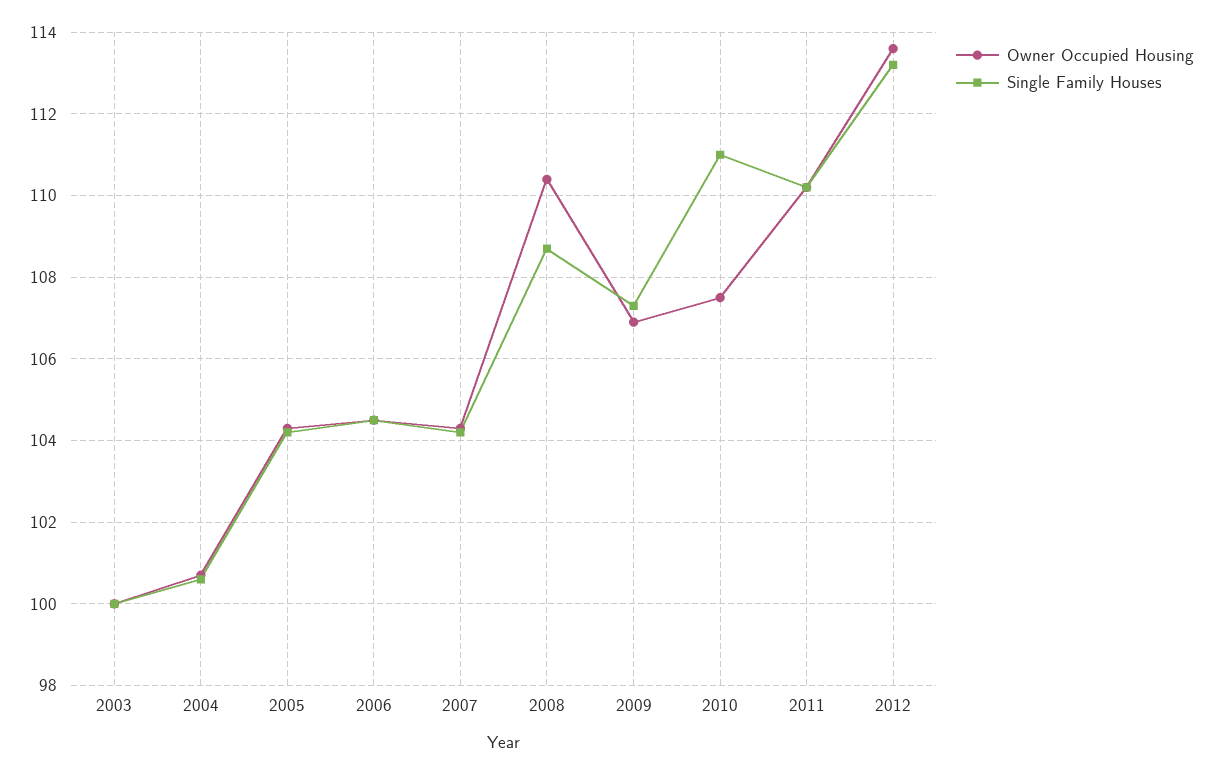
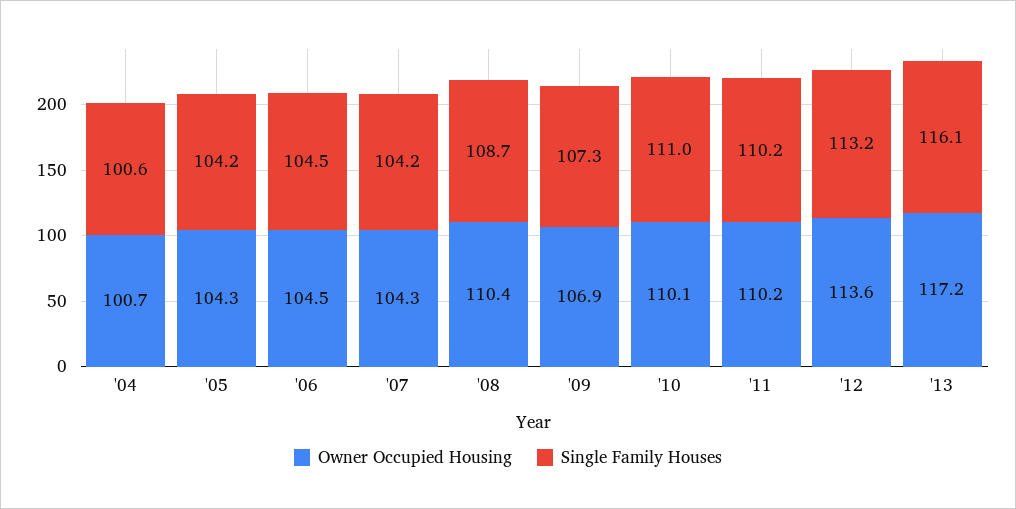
Owner Occupied Housing, 2003: 100 -> none
Single Family Houses, 2003: 100 -> none
Owner Occupied Housing, 2010: 107.5 -> 110.1
Owner Occupied Housing, '13: none -> 117.2
Single Family Houses, '13: none -> 116.1

